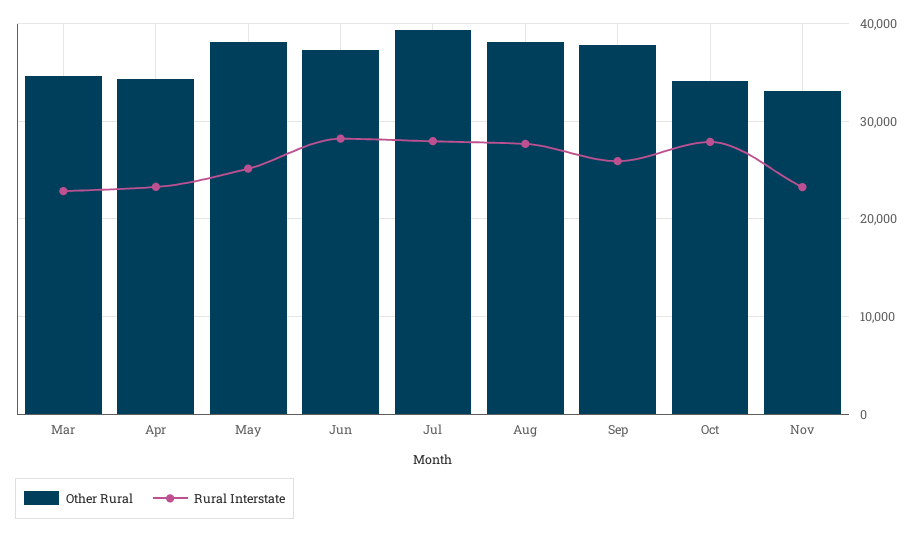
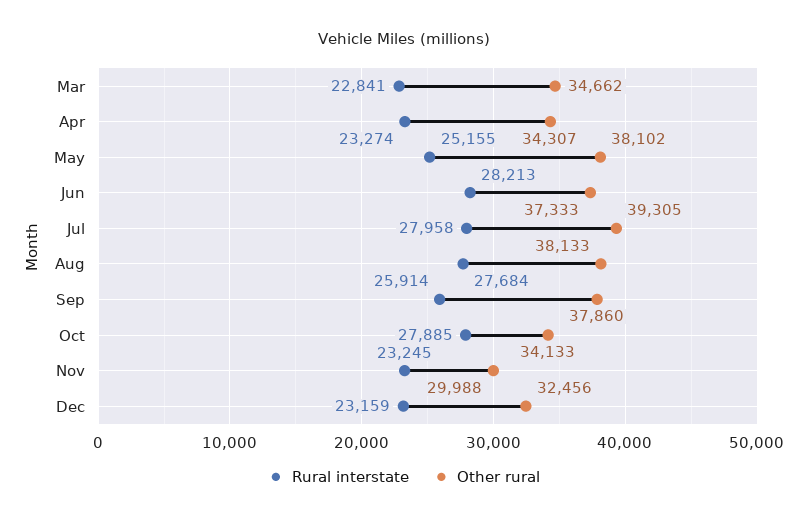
Other Rural, Nov: 33000 -> 29988
Rural Interstate, Dec: none -> 23159
Other Rural, Dec: none -> 32456

